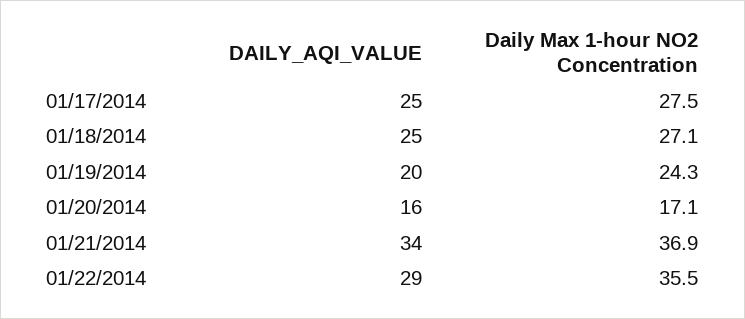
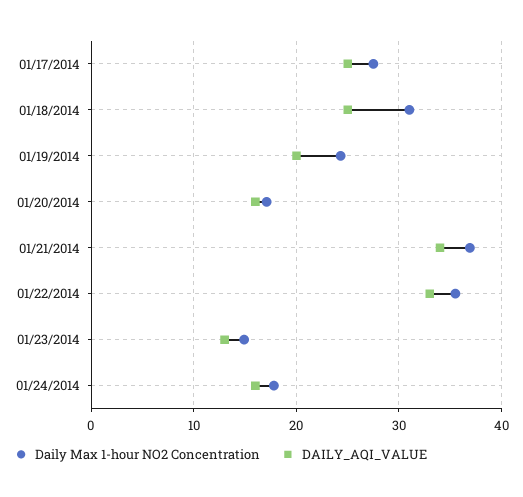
Daily Max 1-hour NO2 Concentration, 01/18/2014: 27.1 -> 31
DAILY_AQI_VALUE, 01/22/2014: 29 -> 33
Daily Max 1-hour NO2 Concentration, 01/23/2014: none -> 15
DAILY_AQI_VALUE, 01/23/2014: none -> 13
Daily Max 1-hour NO2 Concentration, 01/24/2014: none -> 18
DAILY_AQI_VALUE, 01/24/2014: none -> 16

